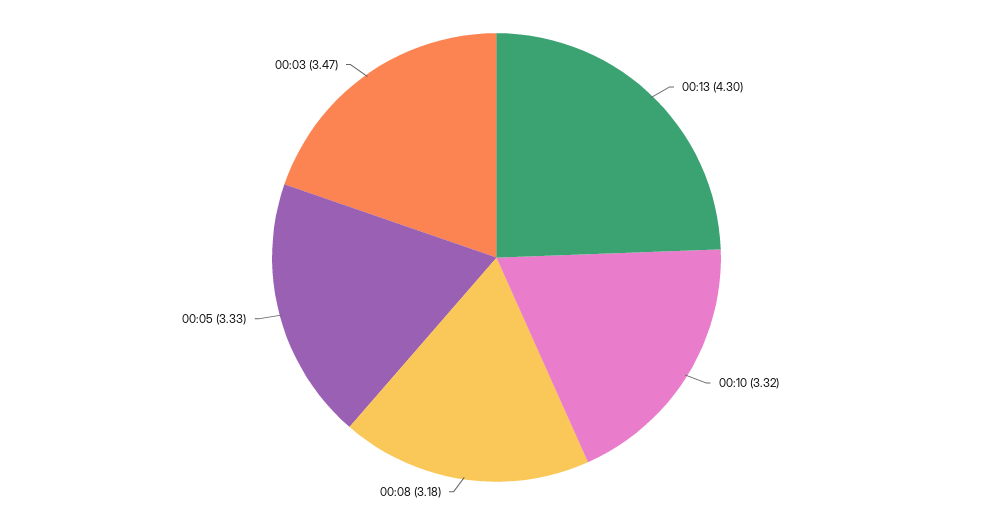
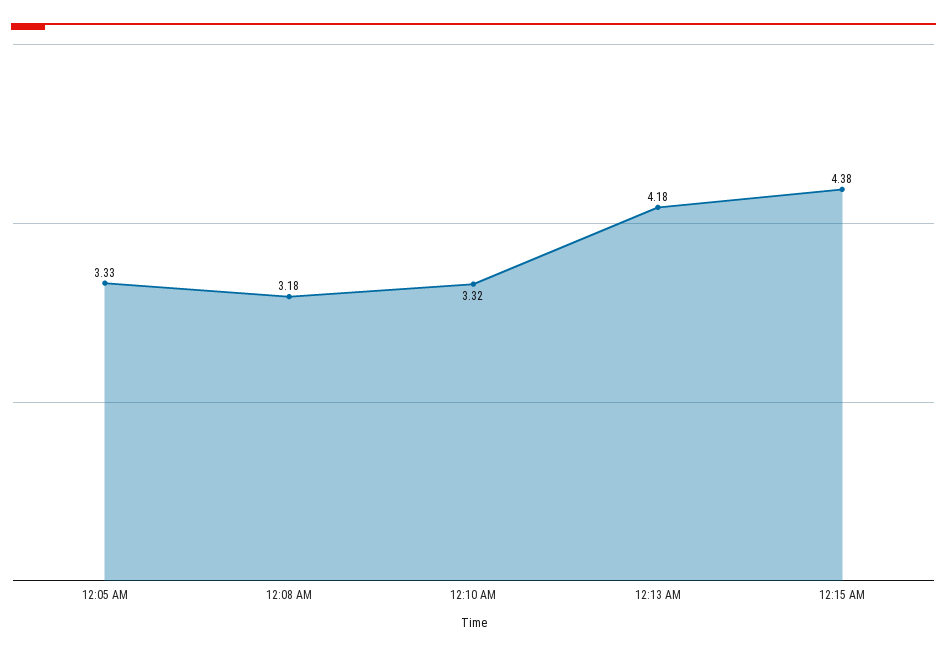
00:13: 4.3 -> 4.18
00:03: 3.47 -> none
12:15 AM: none -> 4.38

